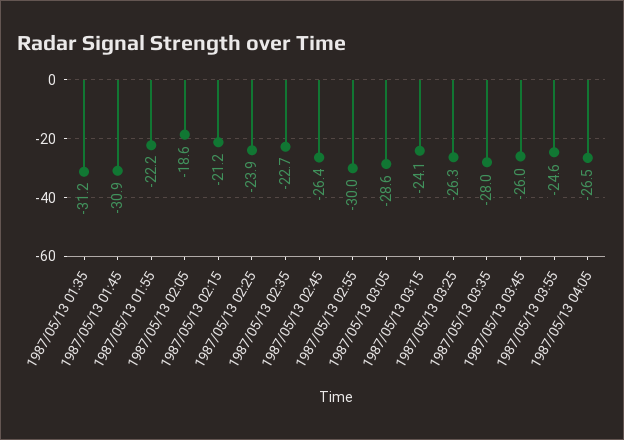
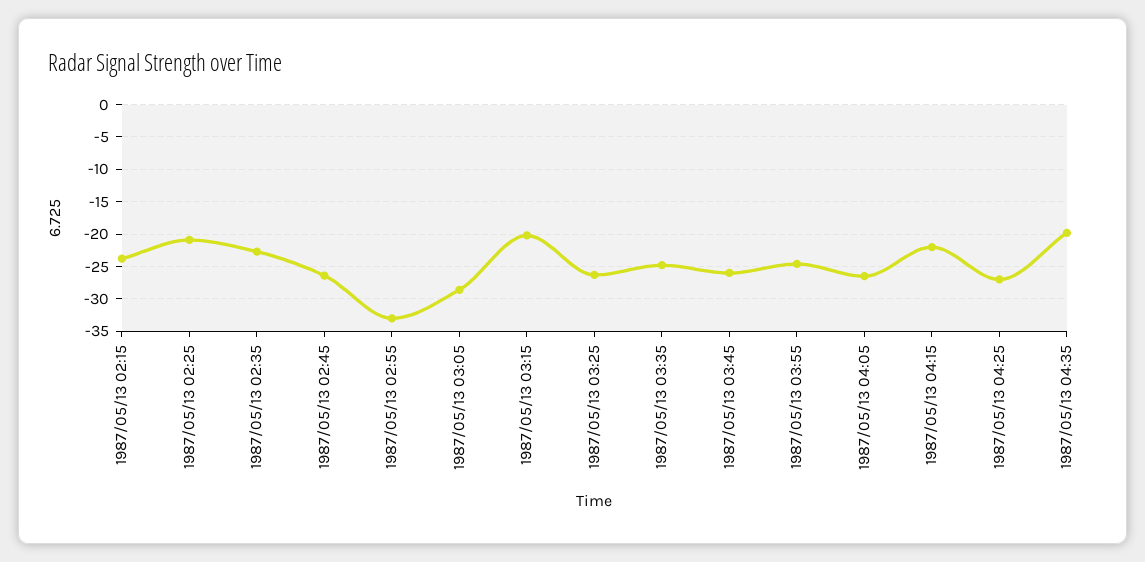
1987/05/13 01:35: -31.2 -> none
1987/05/13 01:45: -30.9 -> none
1987/05/13 01:55: -22.2 -> none
1987/05/13 02:05: -18.6 -> none
1987/05/13 02:15: -21.2 -> -24
1987/05/13 02:25: -23.9 -> -21
1987/05/13 02:55: -30 -> -33
1987/05/13 03:15: -24.1 -> -20
1987/05/13 03:35: -28 -> -25
1987/05/13 04:15: none -> -22
1987/05/13 04:25: none -> -27
1987/05/13 04:35: none -> -20

